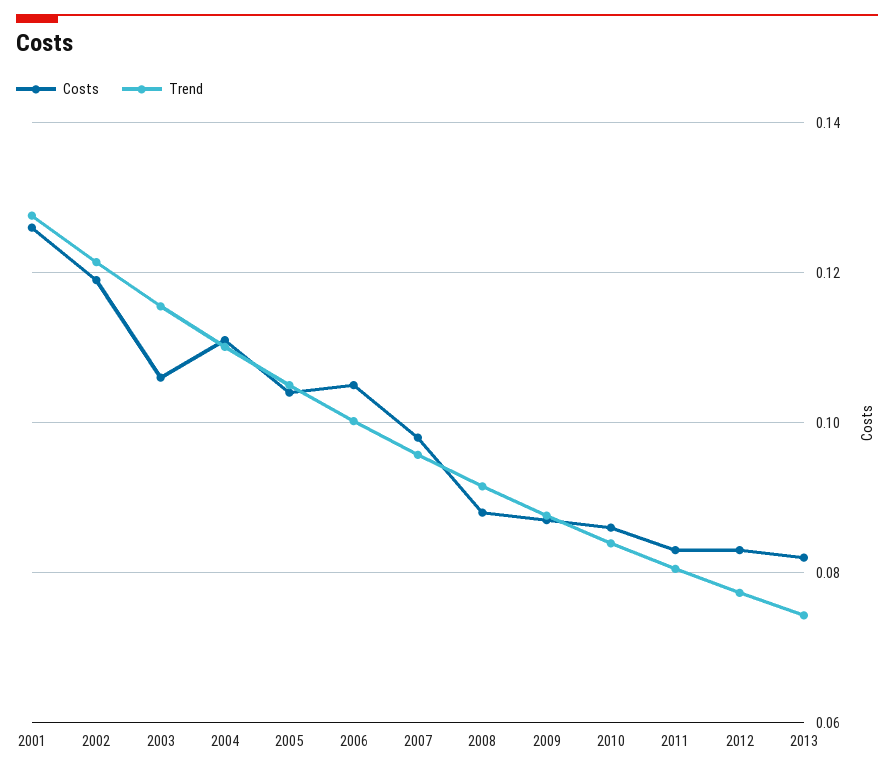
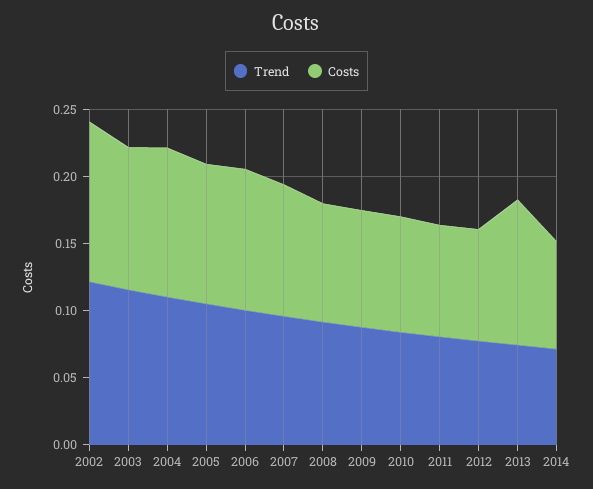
Costs, 2001: 0.126 -> none
Trend, 2001: 0.128 -> none
Costs, 2013: 0.082 -> 0.11
Trend, 2014: none -> 0.07
Costs, 2014: none -> 0.08

